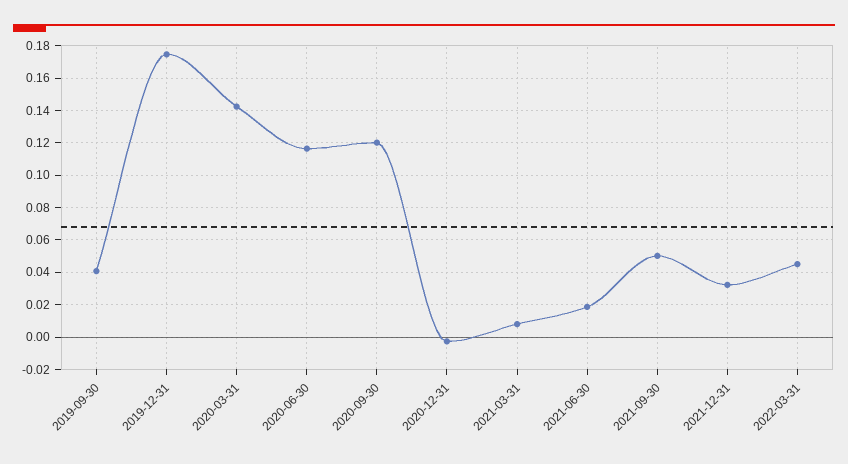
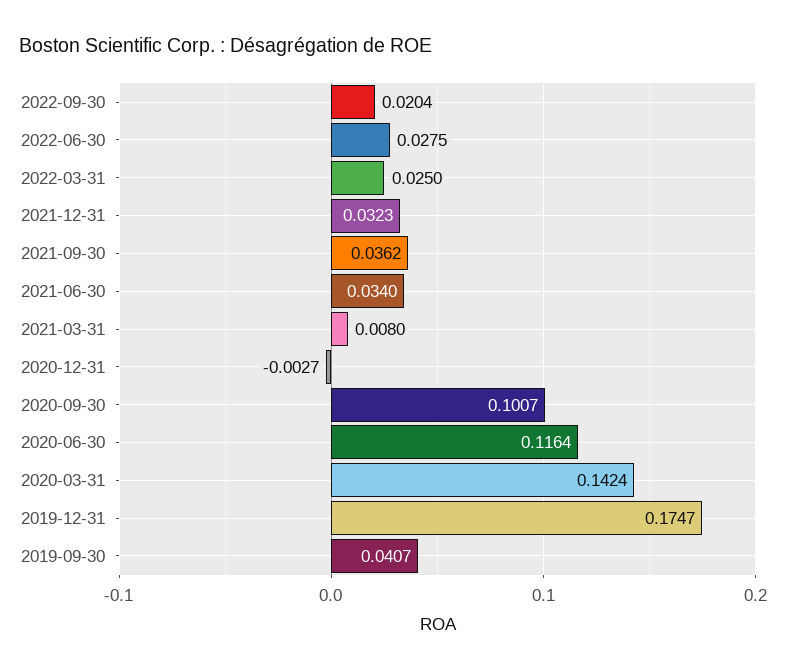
2020-09-30: 0.12 -> 0.1007
2021-06-30: 0.02 -> 0.034
2021-09-30: 0.05 -> 0.0362
2022-03-31: 0.045 -> 0.025
2022-09-30: none -> 0.0204
2022-06-30: none -> 0.0275

